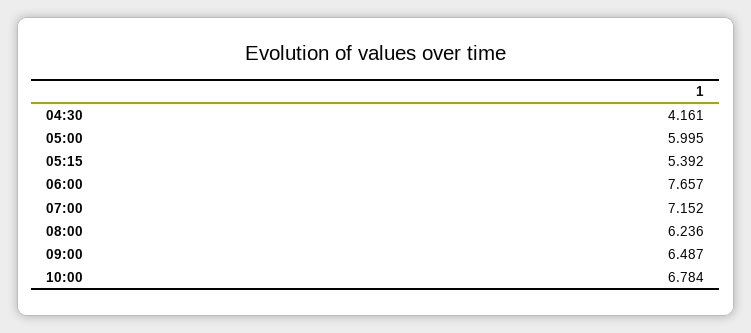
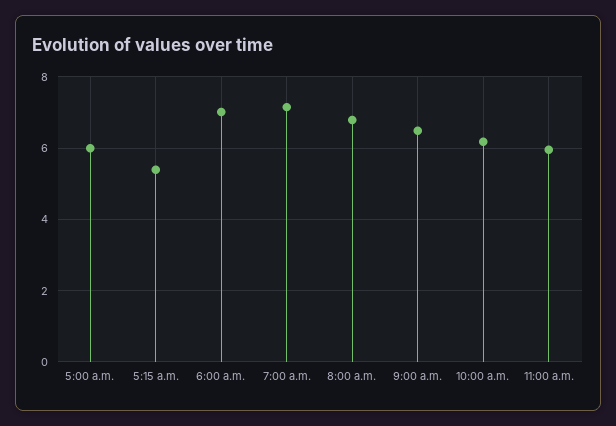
04:30: 4.161 -> none
06:00: 7.657 -> 7
08:00: 6.236 -> 6.8
10:00: 6.784 -> 6.2
11:00 a.m.: none -> 6

